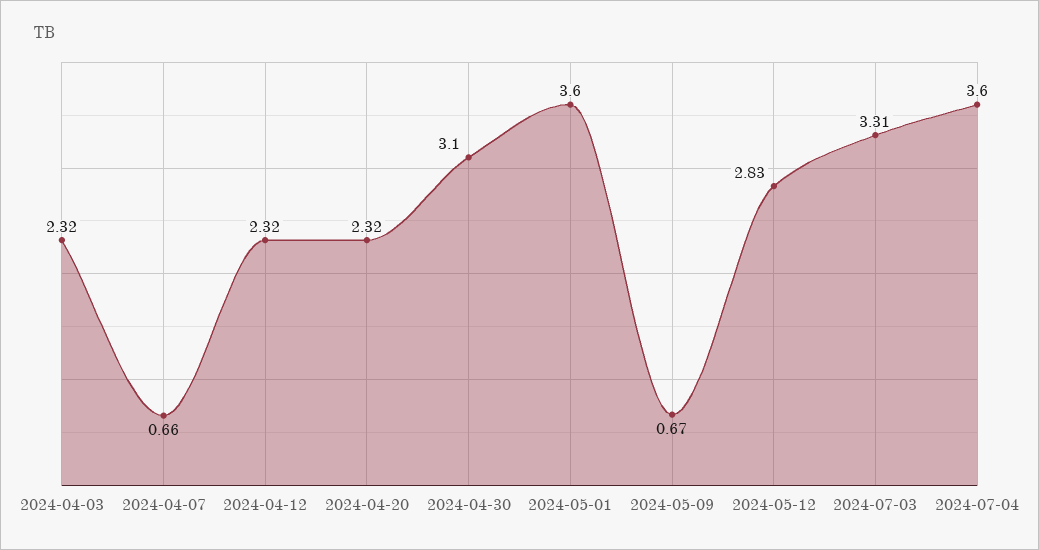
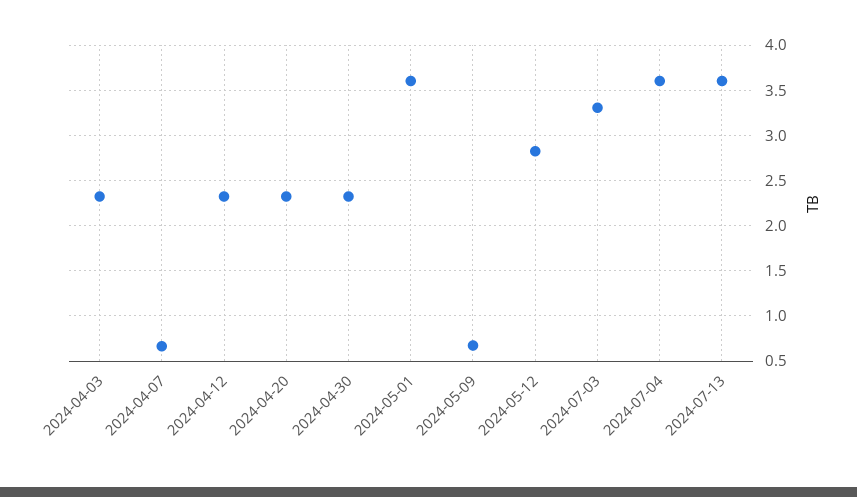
2024-04-30: 3.1 -> 2.3
2024-07-13: none -> 3.6

